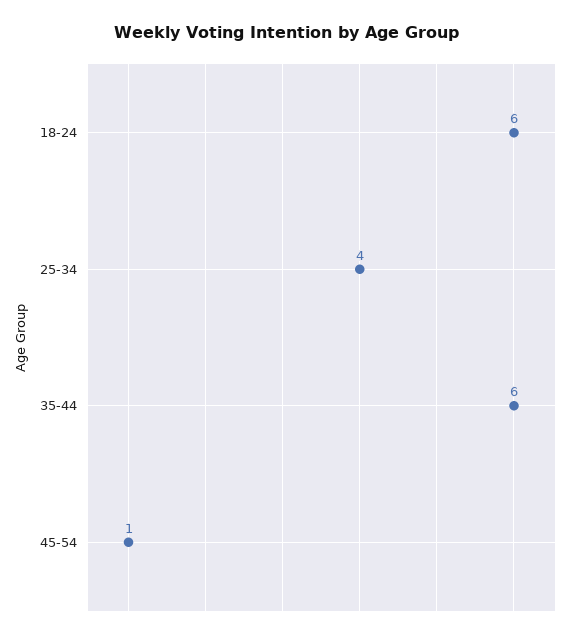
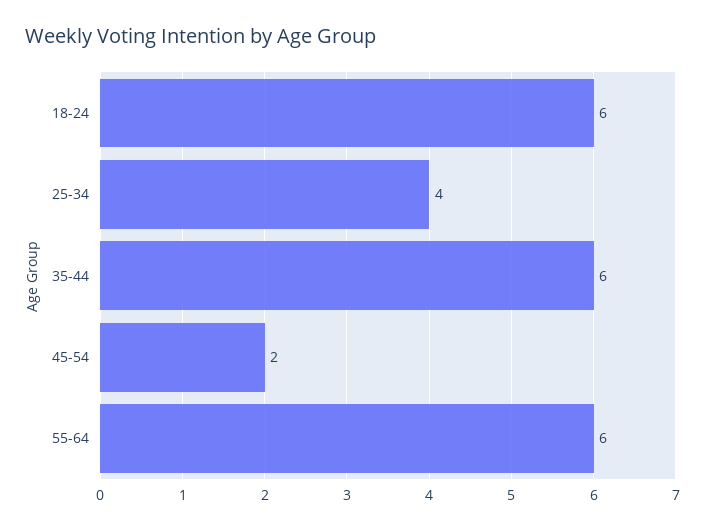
45-54: 1 -> 2
55-64: none -> 6

